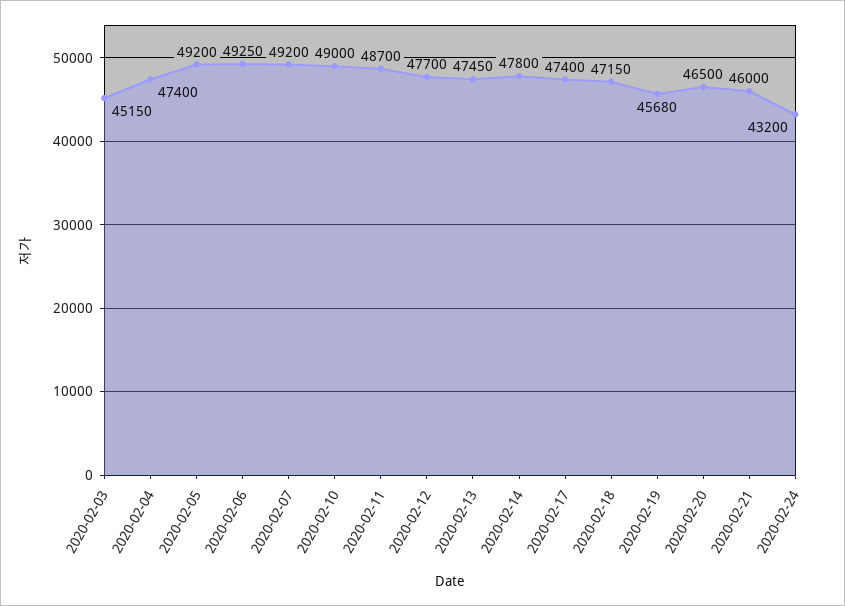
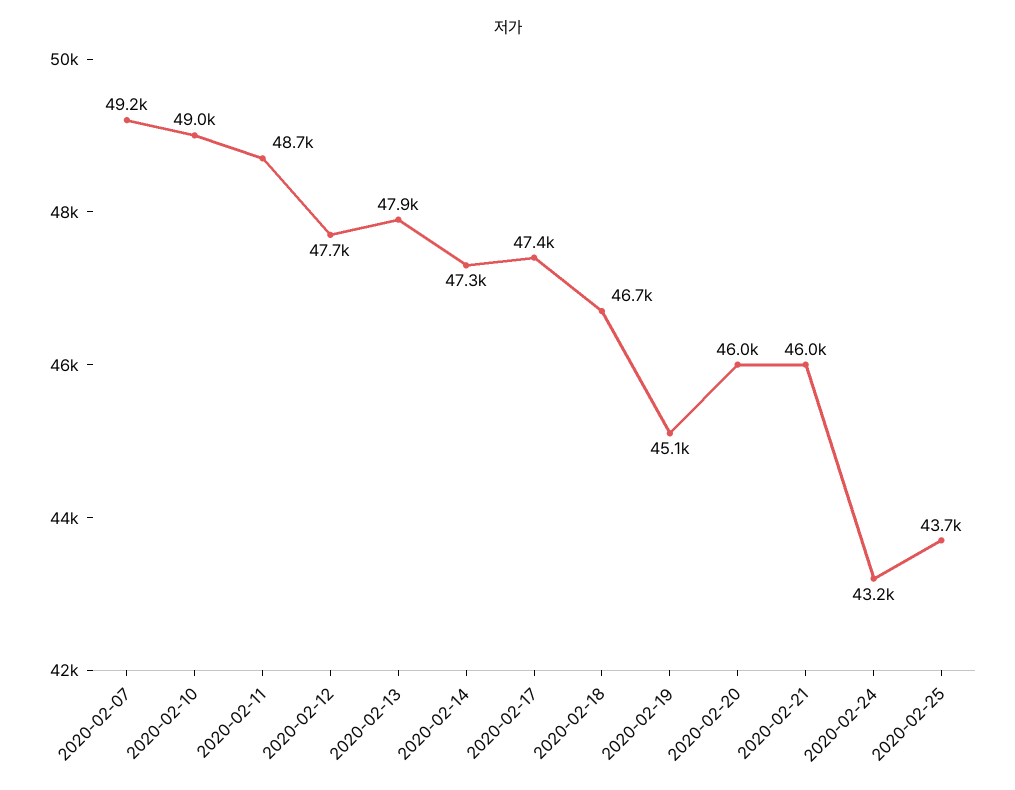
2020-02-03: 45150 -> none
2020-02-04: 47400 -> none
2020-02-05: 49200 -> none
2020-02-06: 49250 -> none
2020-02-13: 47450 -> 47900
2020-02-14: 47800 -> 47300
2020-02-18: 47150 -> 46700
2020-02-19: 45680 -> 45100
2020-02-20: 46500 -> 46000
2020-02-25: none -> 43700

